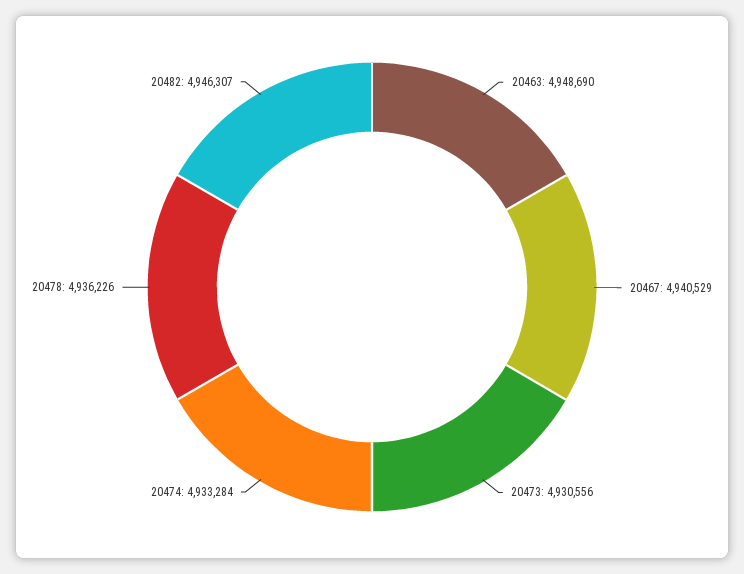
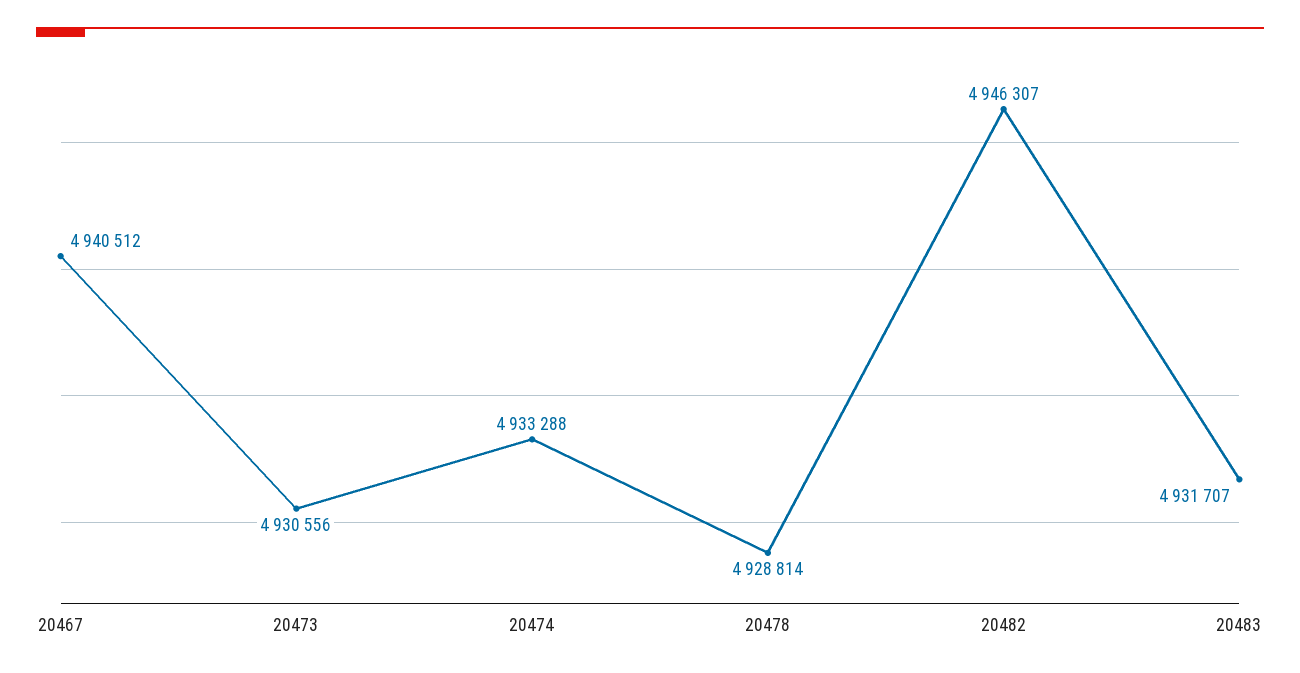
20463: 4948690 -> none
20467: 4940529 -> 4940512
20474: 4933284 -> 4933288
20478: 4936226 -> 4928814
20483: none -> 4931707

